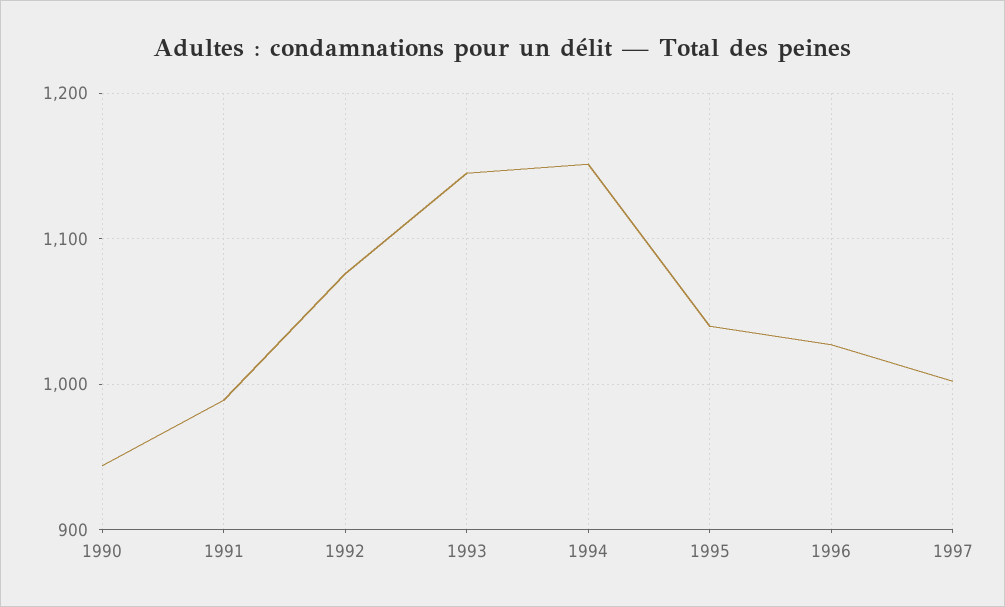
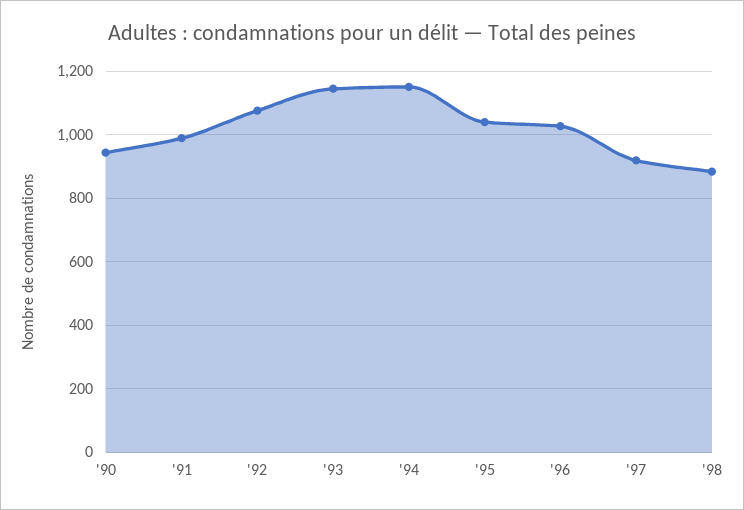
1997: 1000 -> 920
'98: none -> 880

